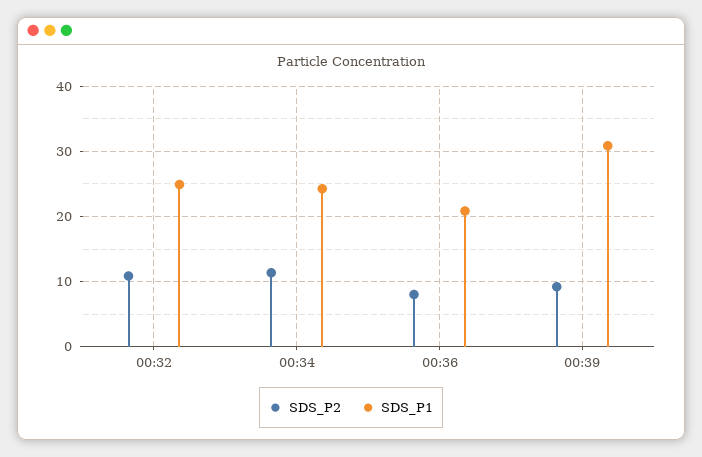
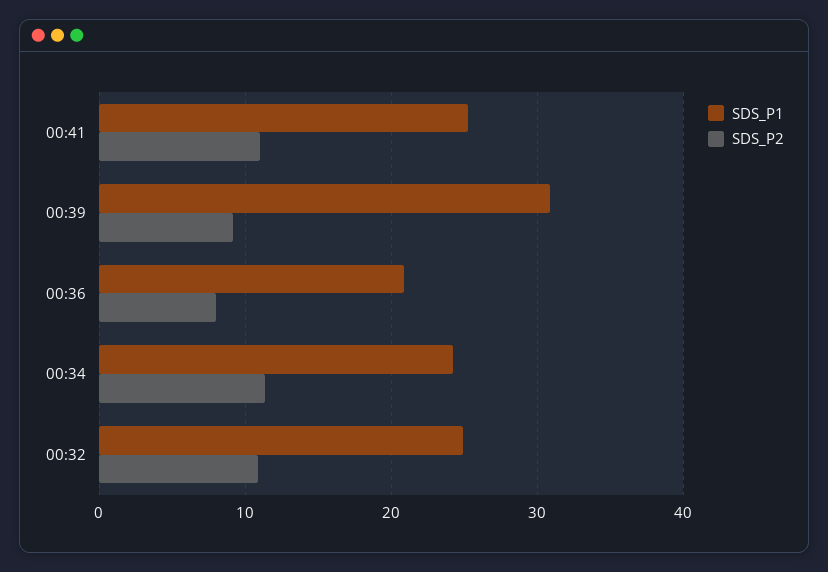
SDS_P1, 00:41: none -> 25
SDS_P2, 00:41: none -> 11

